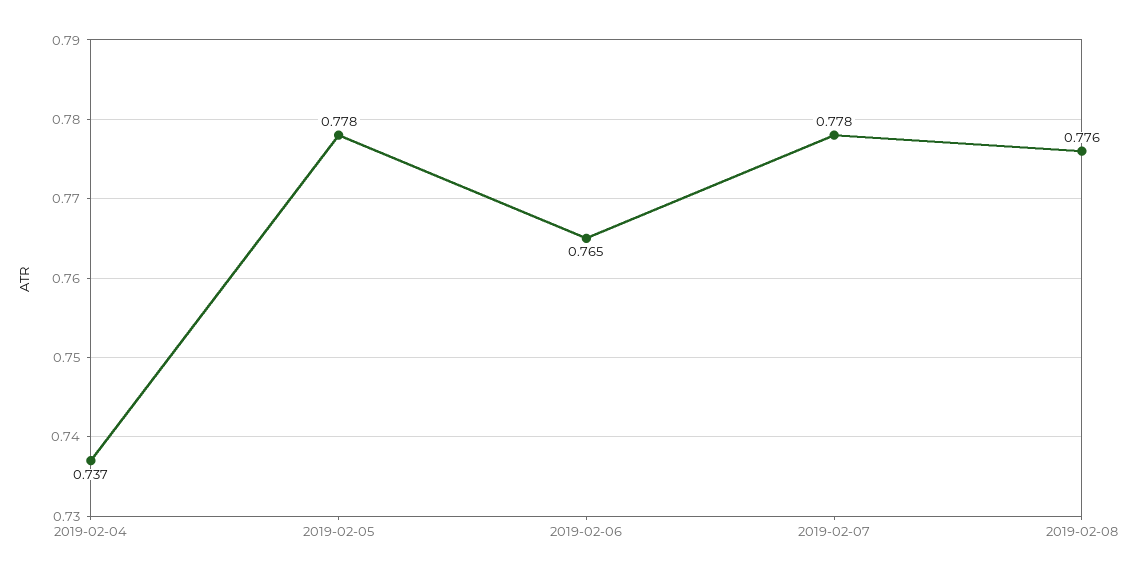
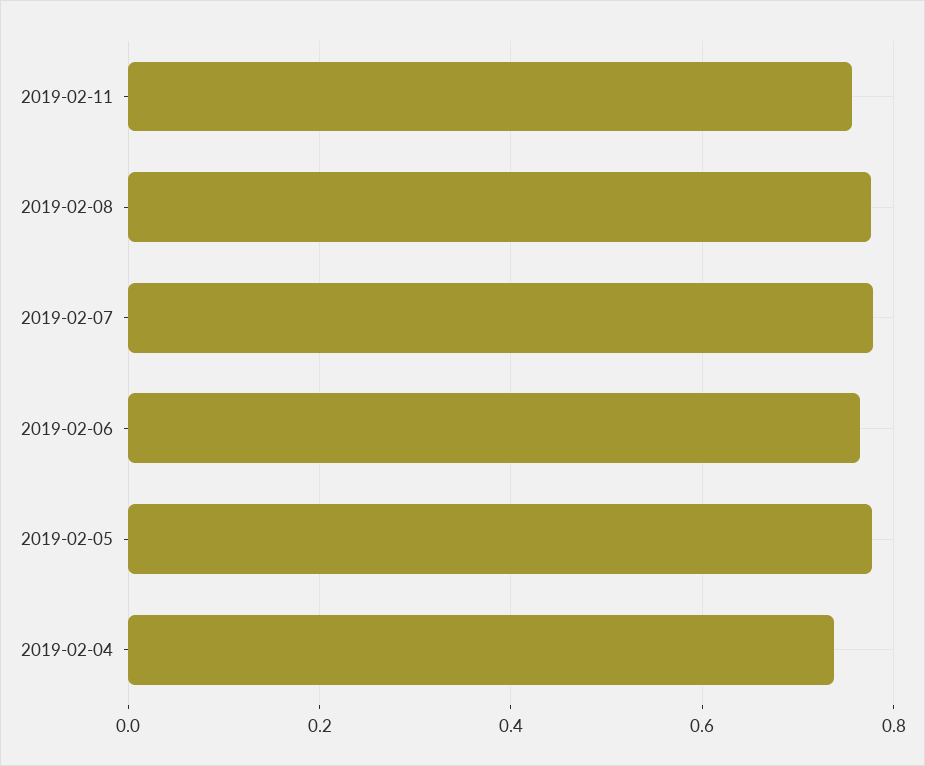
2019-02-11: none -> 0.76

